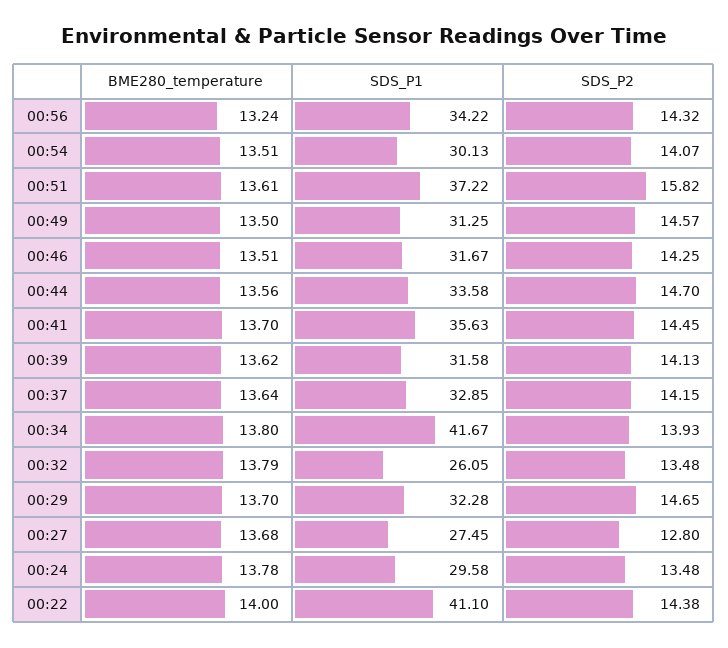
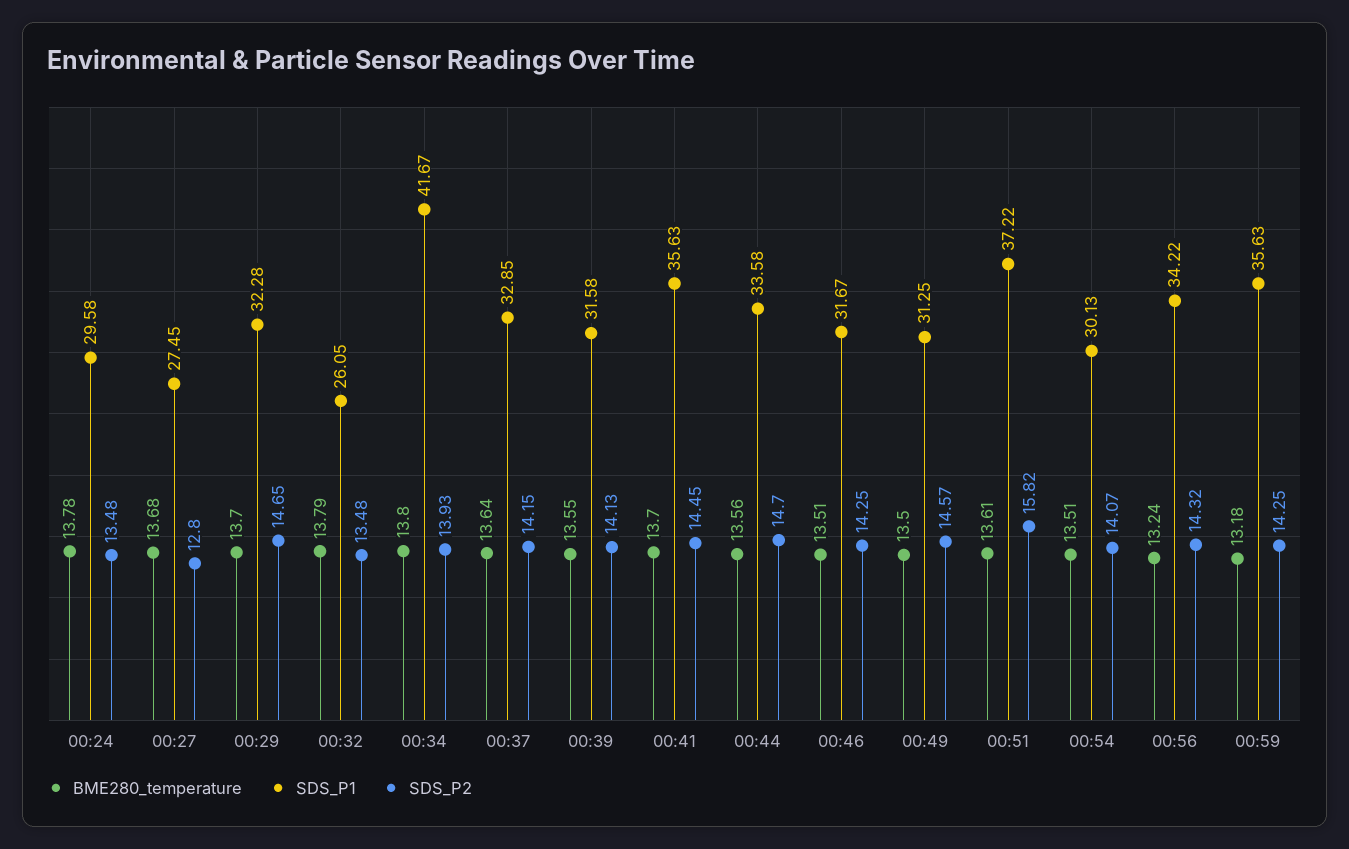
BME280_temperature, 00:39: 13.62 -> 13.55
BME280_temperature, 00:22: 14 -> none
SDS_P1, 00:22: 41.1 -> none
SDS_P2, 00:22: 14.38 -> none
BME280_temperature, 00:59: none -> 13.18
SDS_P1, 00:59: none -> 35.63
SDS_P2, 00:59: none -> 14.25

